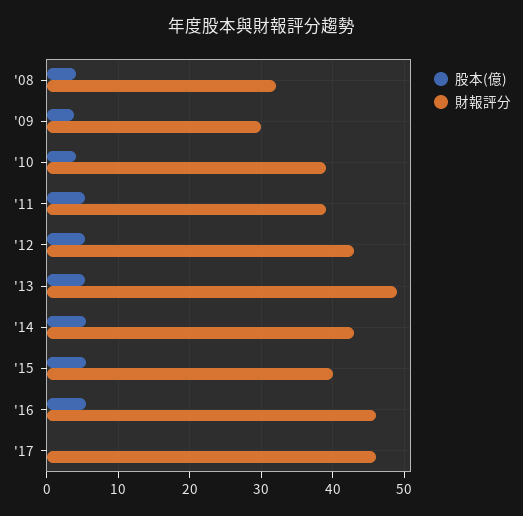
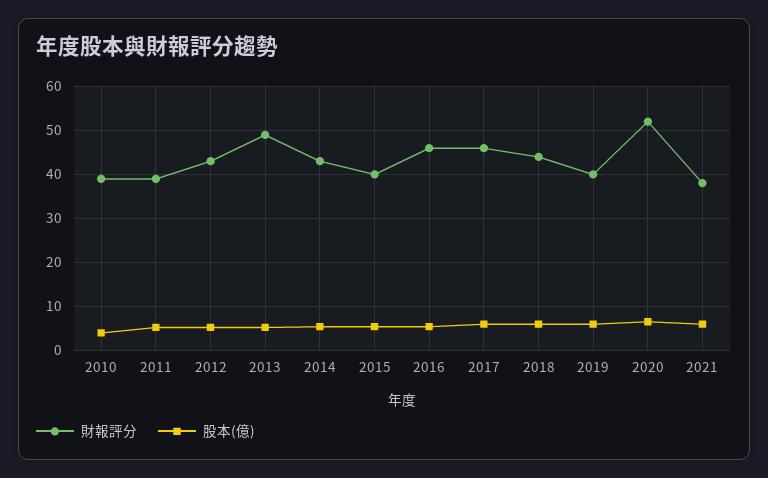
股本(億), '08: 4 -> none
財報評分, '08: 32 -> none
股本(億), '09: 4 -> none
財報評分, '09: 30 -> none
股本(億), '17: 0 -> 6
財報評分, 2018: none -> 44
股本(億), 2018: none -> 6
財報評分, 2019: none -> 40
股本(億), 2019: none -> 6
財報評分, 2020: none -> 52
股本(億), 2020: none -> 6
財報評分, 2021: none -> 38
股本(億), 2021: none -> 6

